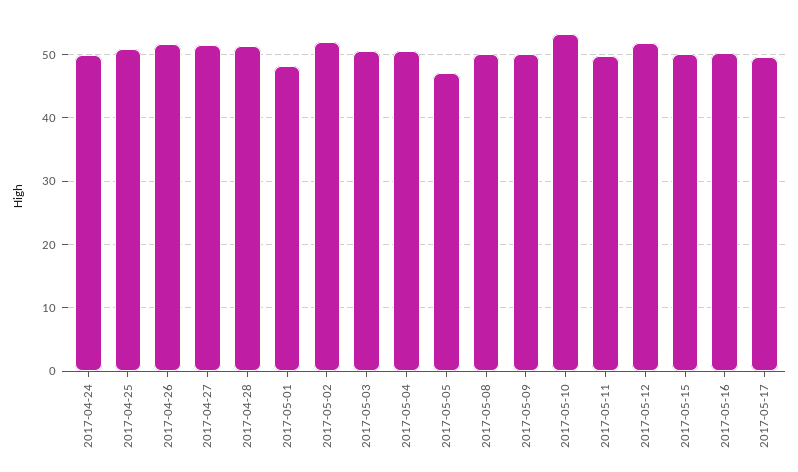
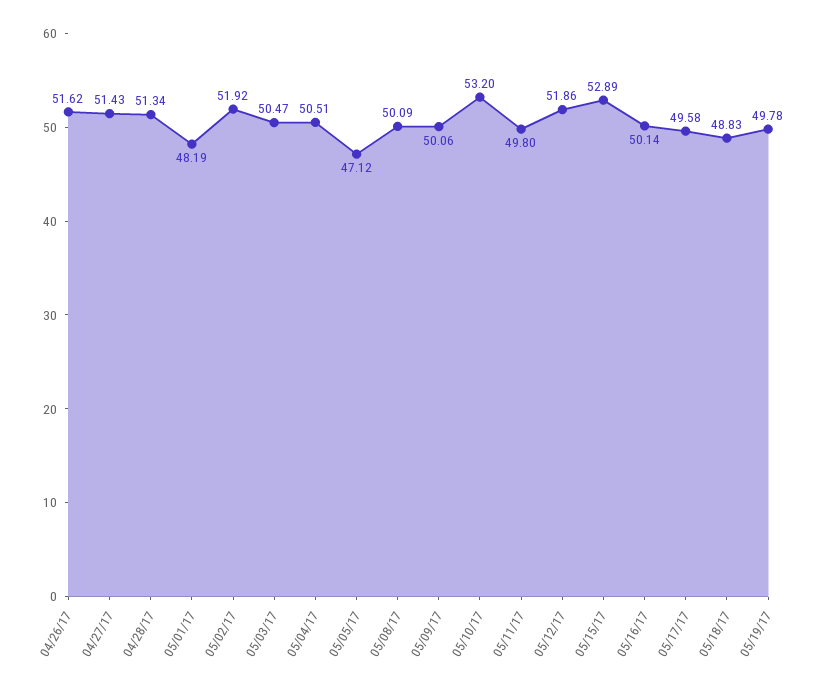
2017-04-24: 50 -> none
2017-04-25: 51 -> none
2017-05-15: 50 -> 52.89
05/18/17: none -> 48.83
05/19/17: none -> 49.78

